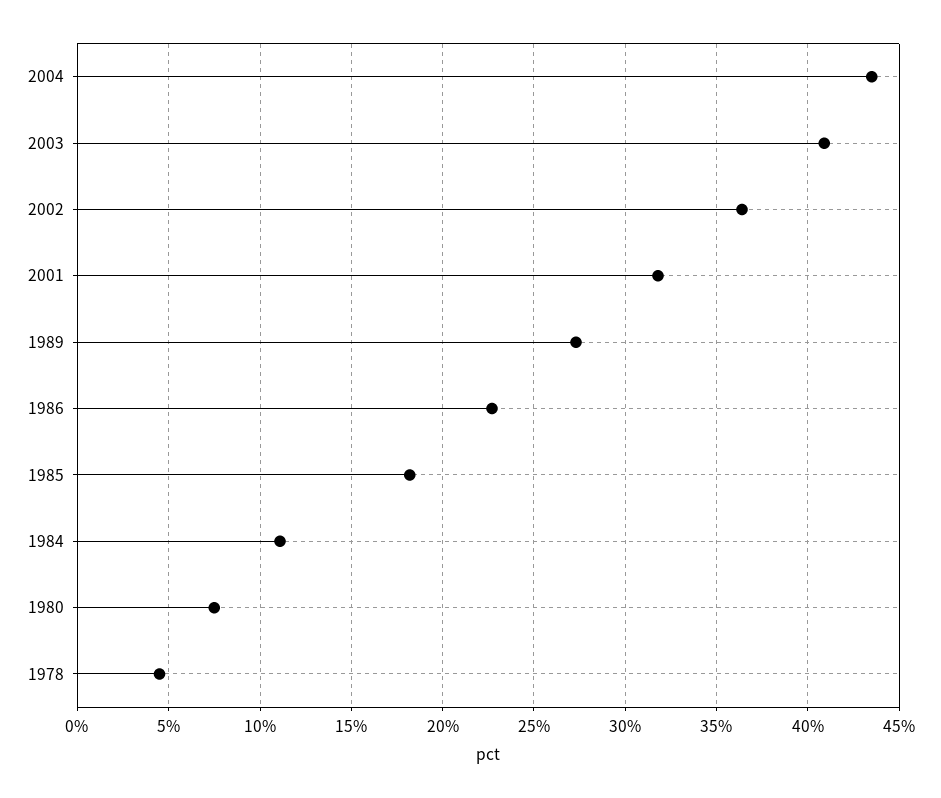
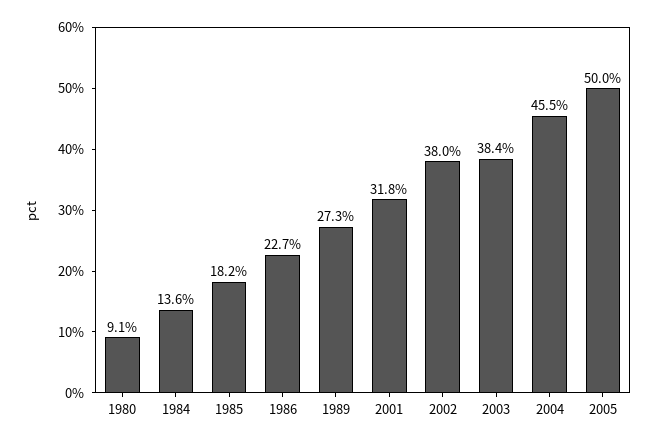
2004: 43.5 -> 45.5
2003: 41 -> 38.4
2002: 36.5 -> 38
1984: 11 -> 13.6
1980: 7.5 -> 9.1
1978: 4.5 -> none
2005: none -> 50

